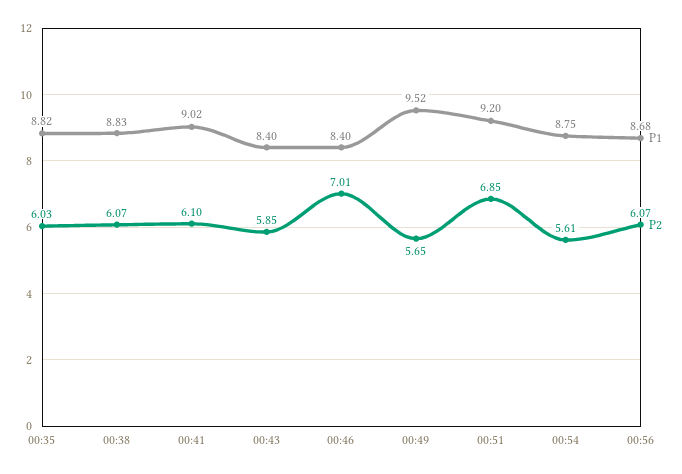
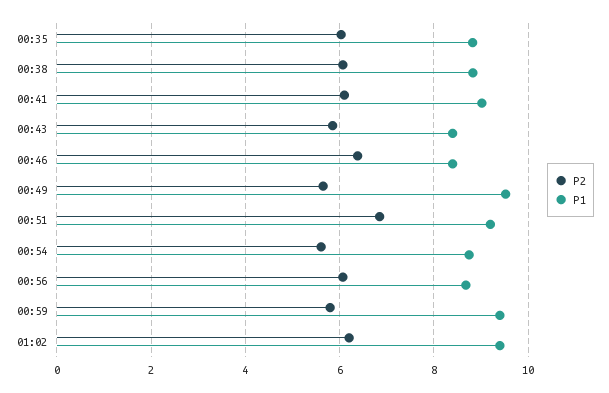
P2, 00:46: 7.01 -> 6.4
P2, 00:59: none -> 5.8
P1, 00:59: none -> 9.4
P2, 01:02: none -> 6.2
P1, 01:02: none -> 9.4

